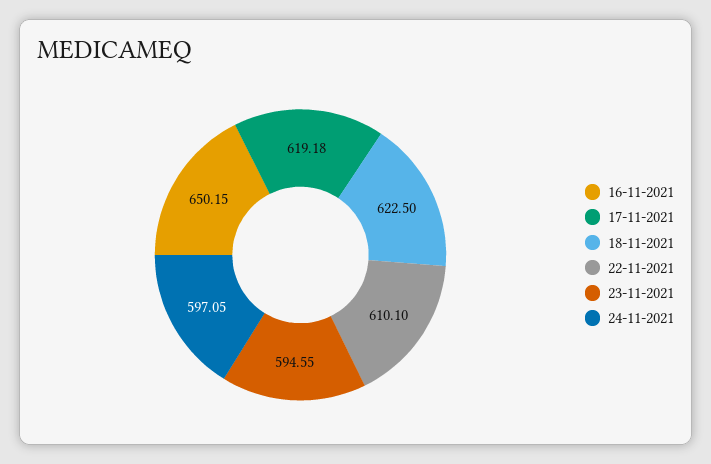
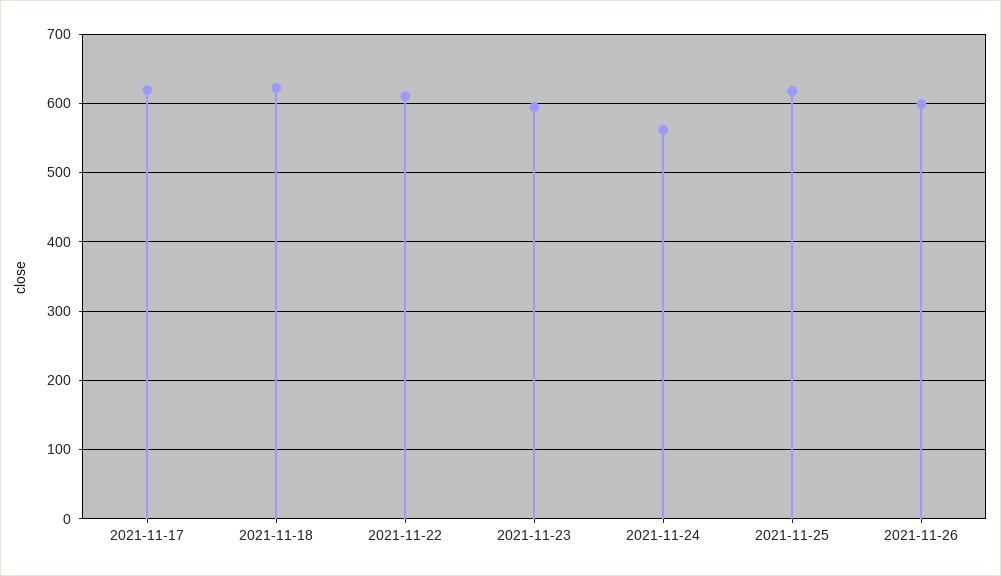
16-11-2021: 650.15 -> none
24-11-2021: 597.05 -> 560
2021-11-25: none -> 620
2021-11-26: none -> 600

